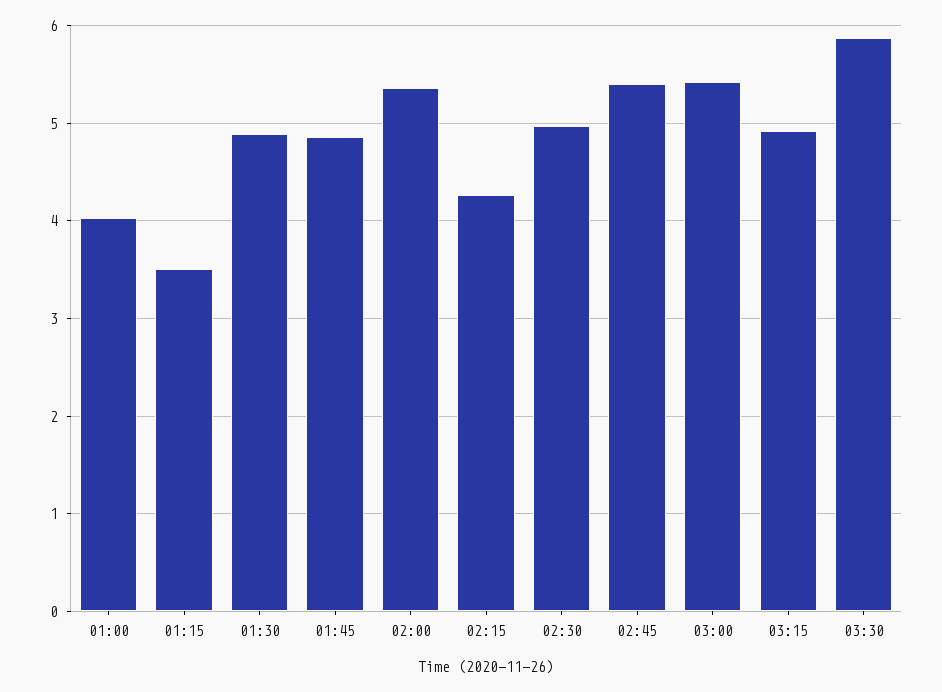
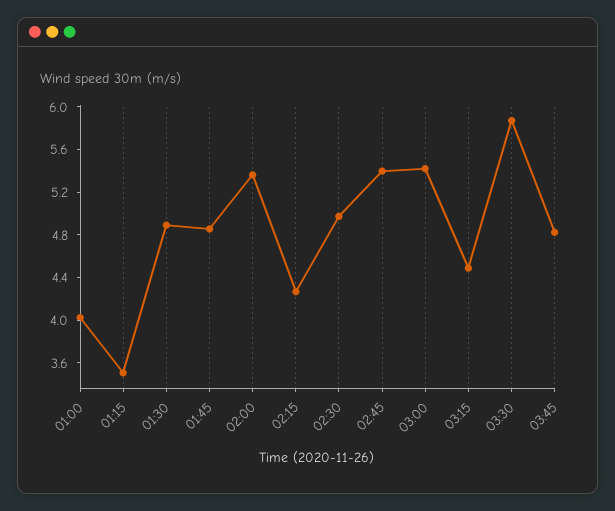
03:15: 4.9 -> 4.5
03:45: none -> 4.8

